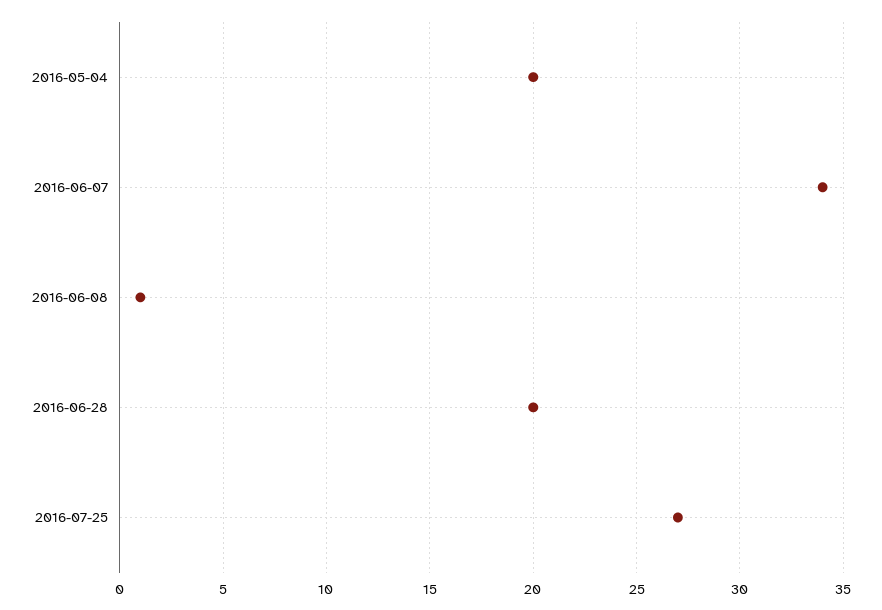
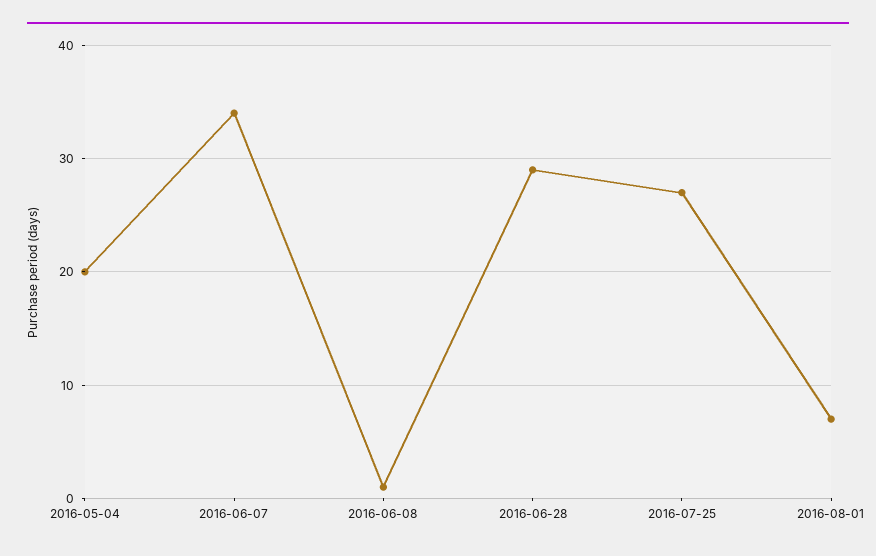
2016-06-28: 20 -> 29
2016-08-01: none -> 7

